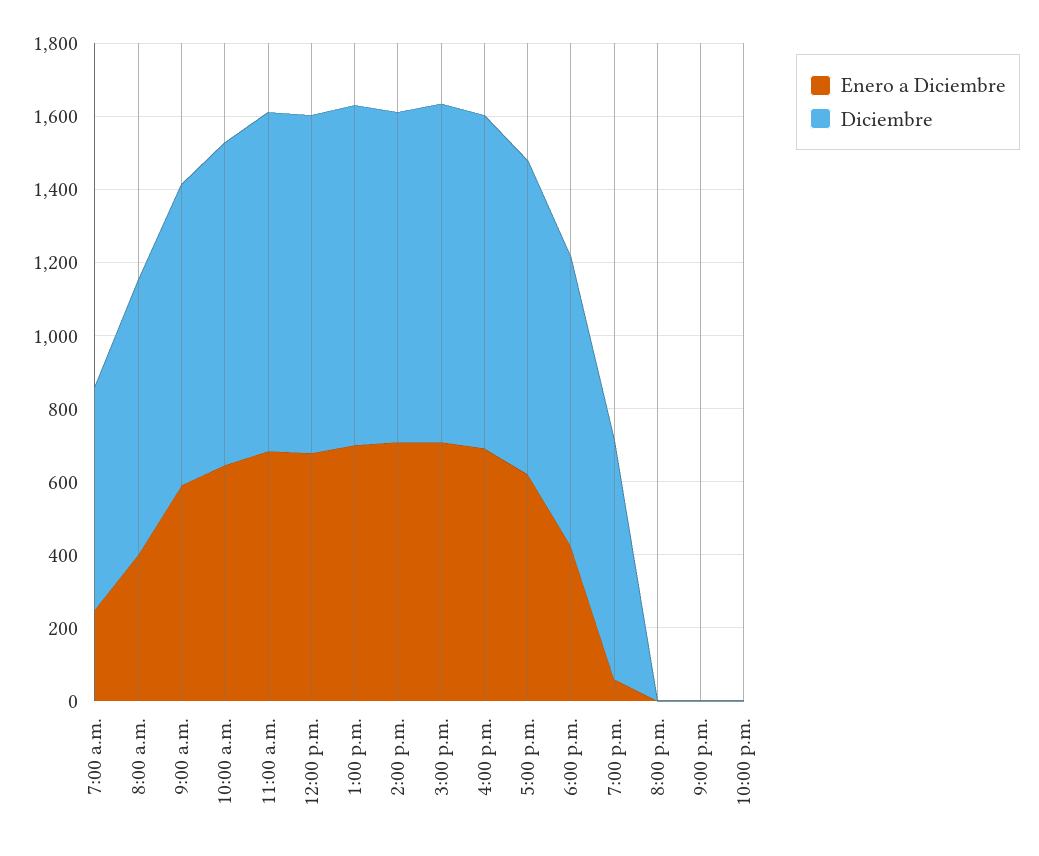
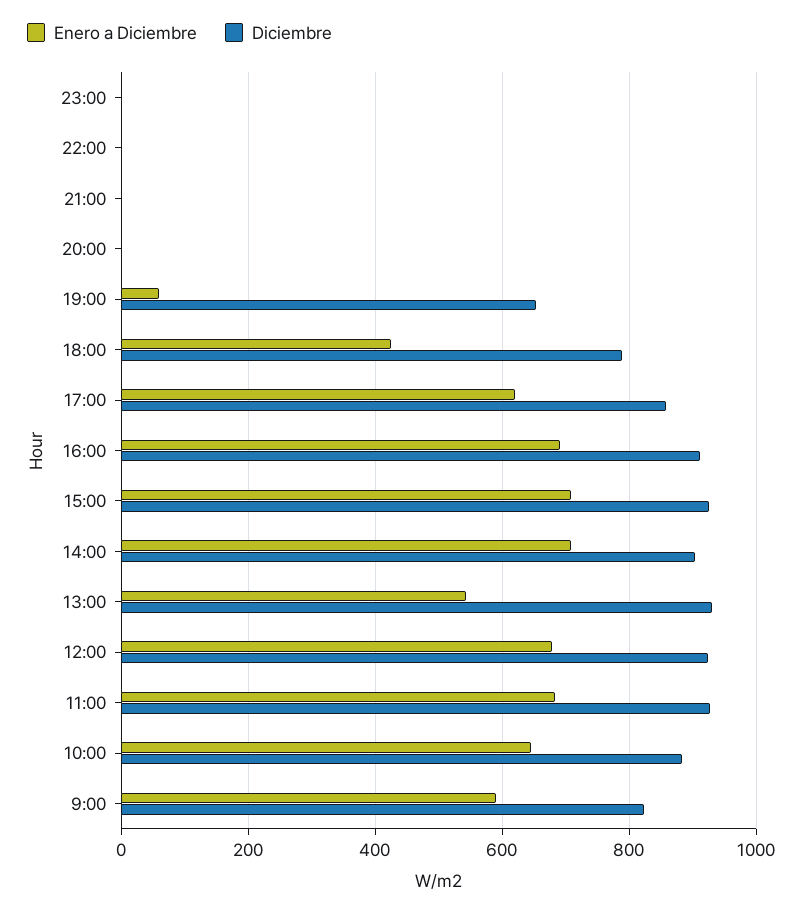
Enero a Diciembre, 7:00 a.m.: 250 -> none
Diciembre, 7:00 a.m.: 600 -> none
Enero a Diciembre, 8:00 a.m.: 400 -> none
Diciembre, 8:00 a.m.: 750 -> none
Enero a Diciembre, 1:00 p.m.: 700 -> 540
Enero a Diciembre, 23:00: none -> 0
Diciembre, 23:00: none -> 0

